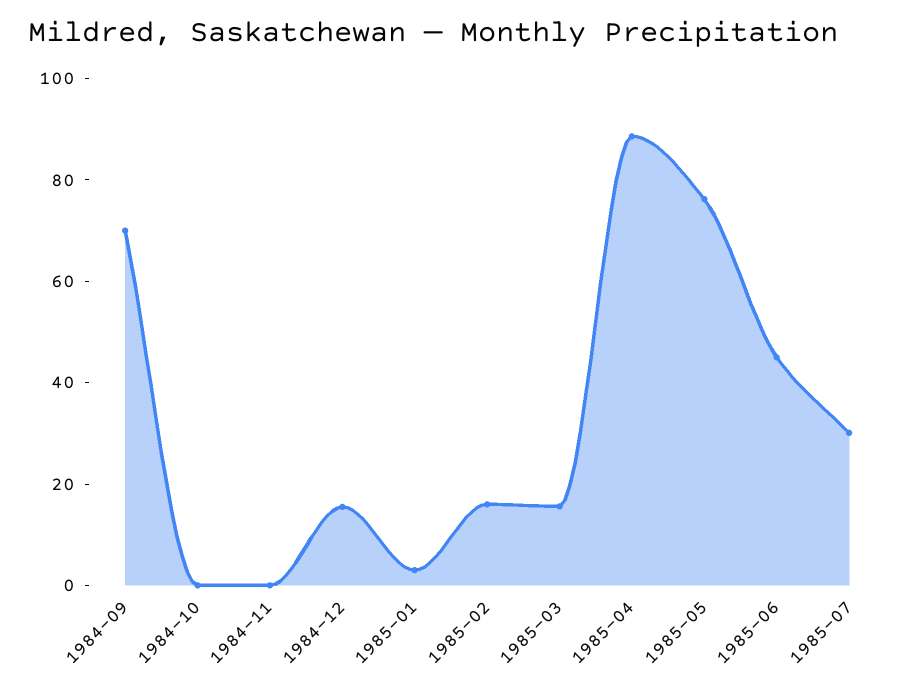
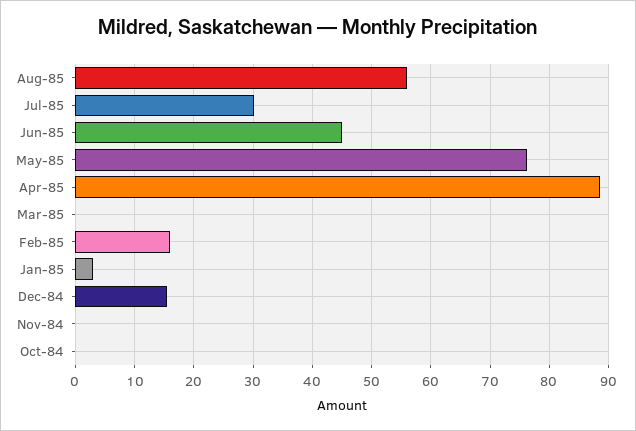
1984-09: 70 -> none
1985-03: 15 -> 0
Aug-85: none -> 56

